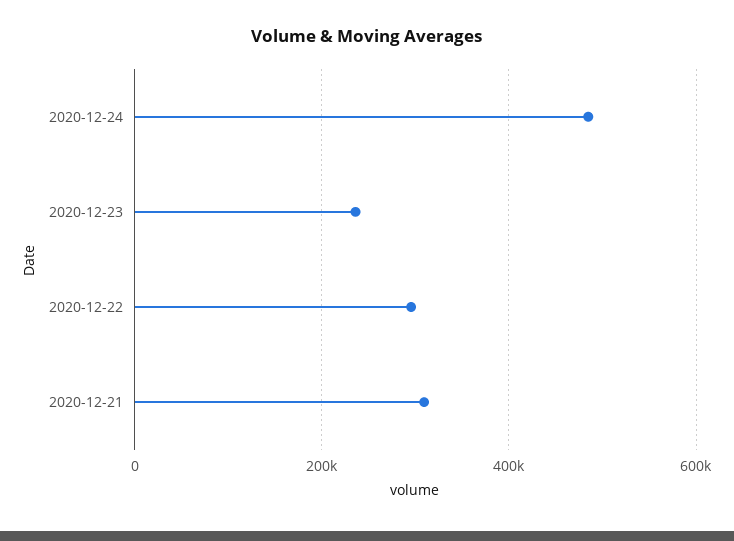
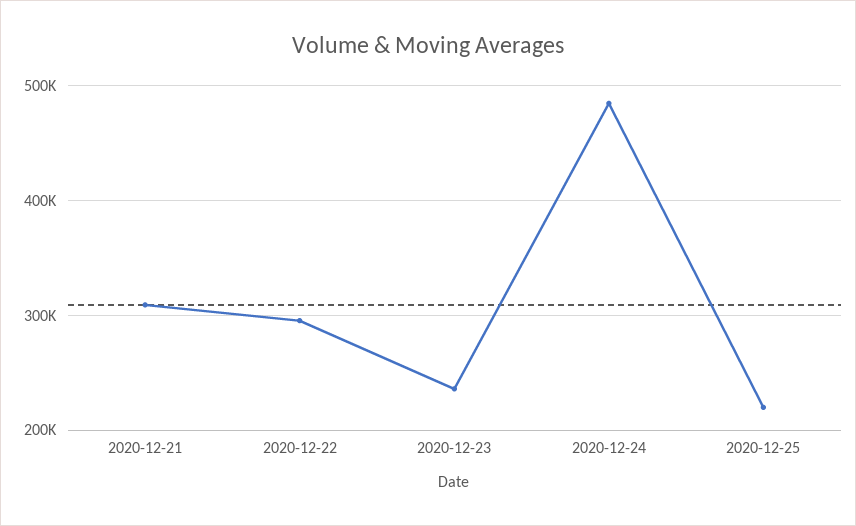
2020-12-25: none -> 220000

